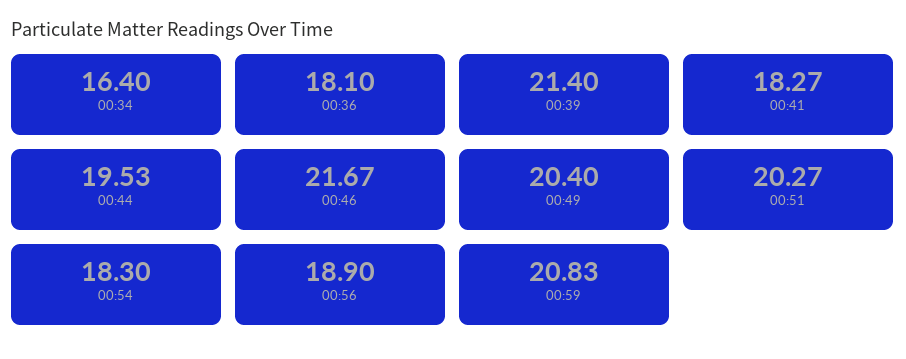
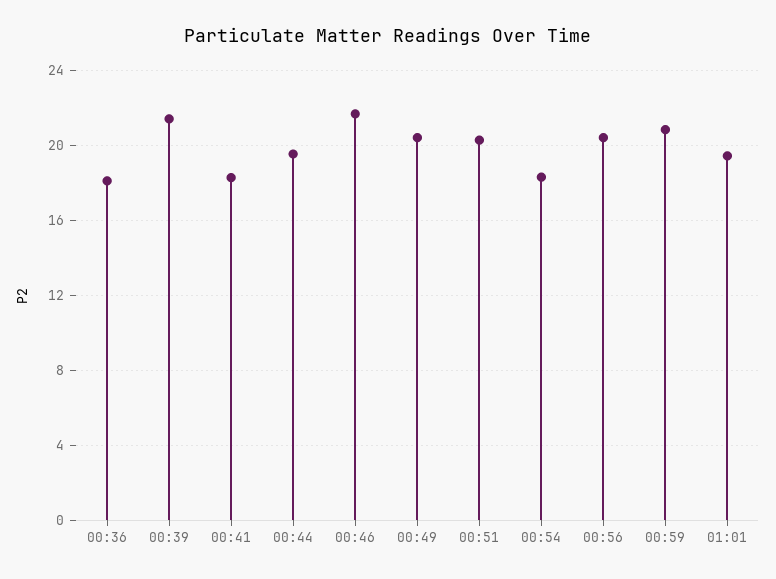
00:34: 16.4 -> none
00:56: 18.9 -> 20.5
01:01: none -> 19.5

